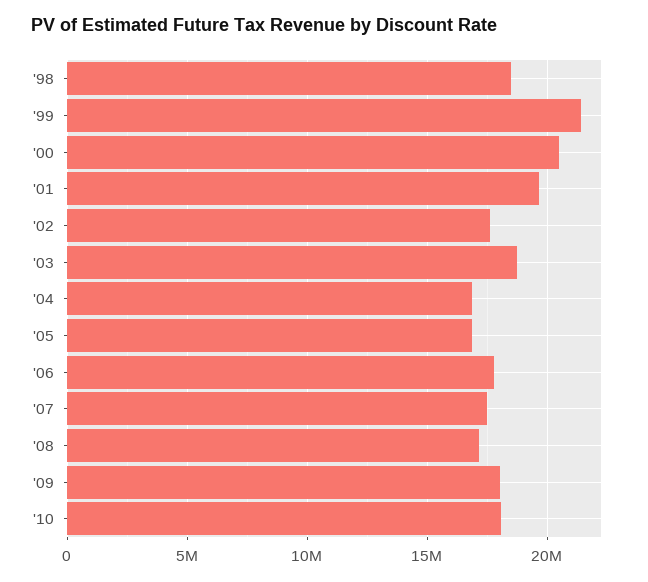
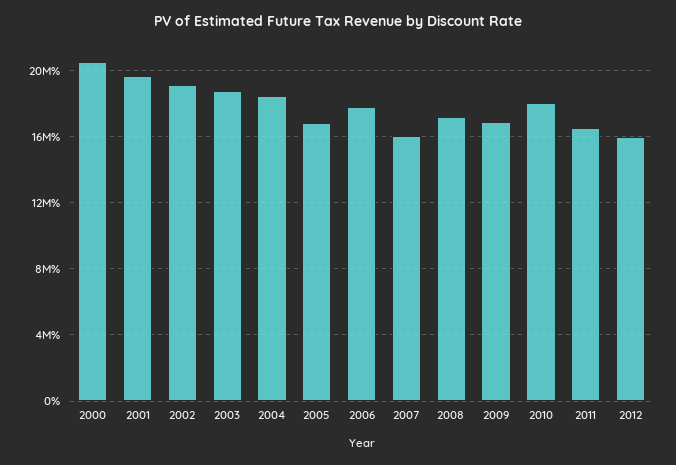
'98: 18500000 -> none
'99: 21500000 -> none
'02: 17500000 -> 19000000
'04: 17000000 -> 18500000
'07: 17500000 -> 16000000
'09: 18000000 -> 17000000
2011: none -> 16500000
2012: none -> 16000000

